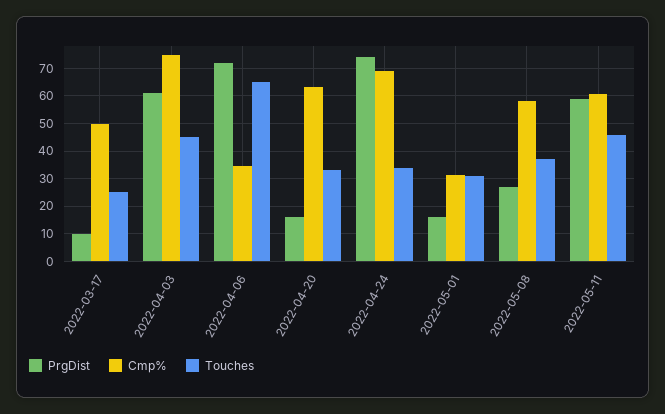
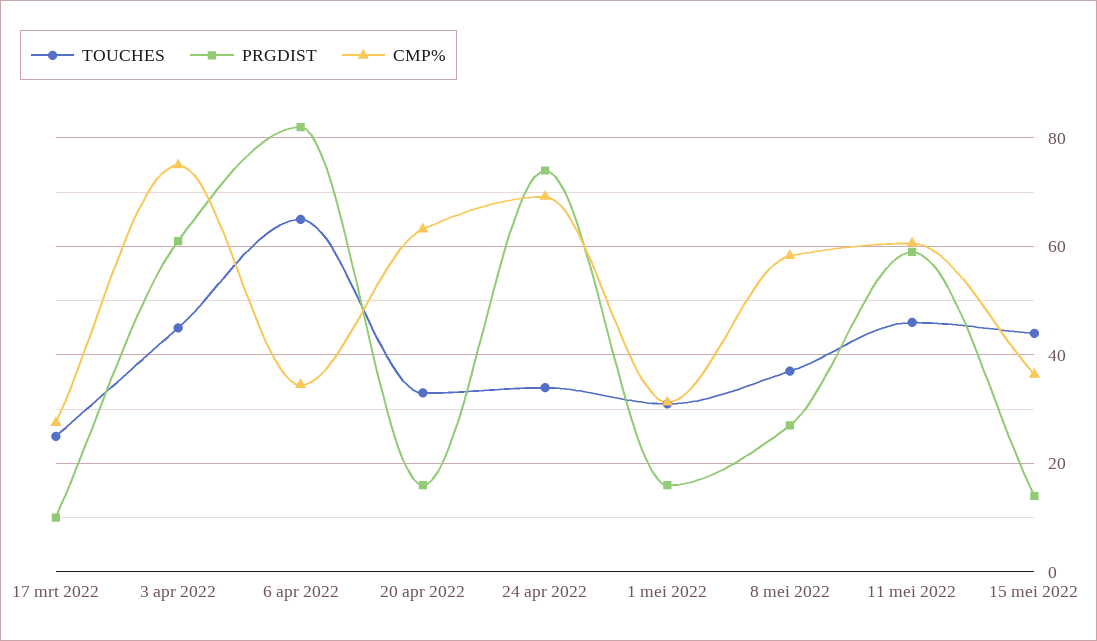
Cmp%, 2022-03-17: 50 -> 28
PrgDist, 2022-04-06: 72.5 -> 82
Touches, 15 mei 2022: none -> 44
PrgDist, 15 mei 2022: none -> 14
Cmp%, 15 mei 2022: none -> 36

